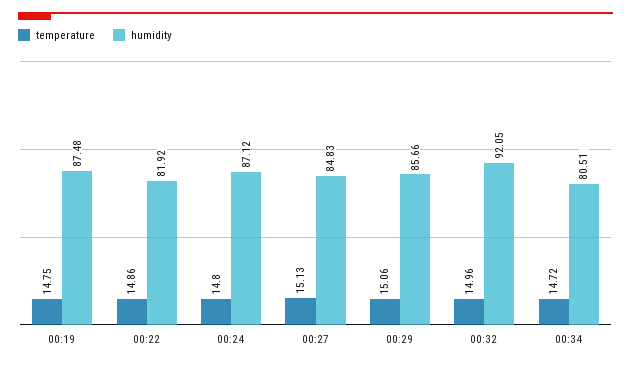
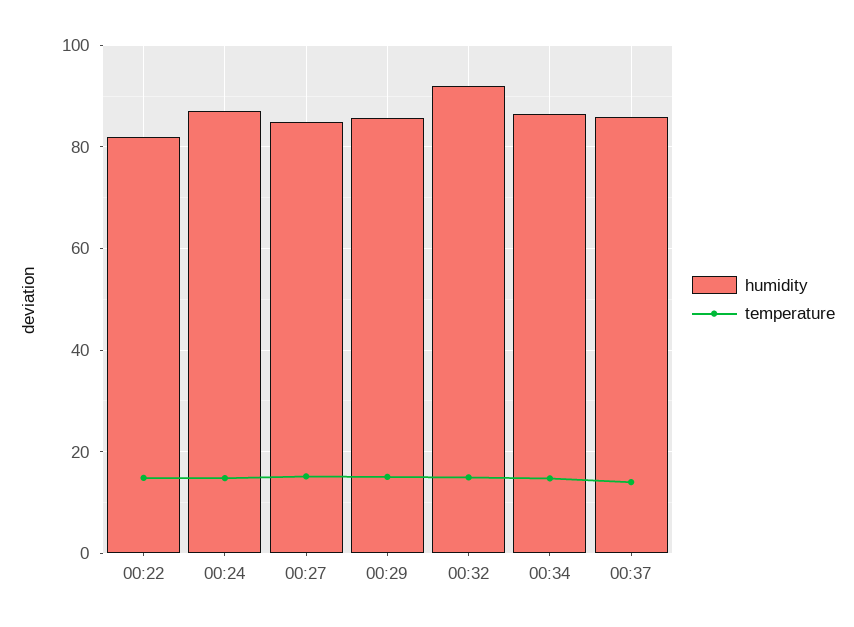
temperature, 00:19: 14.75 -> none
humidity, 00:19: 87.48 -> none
humidity, 00:34: 80.51 -> 86
humidity, 00:37: none -> 86
temperature, 00:37: none -> 14

